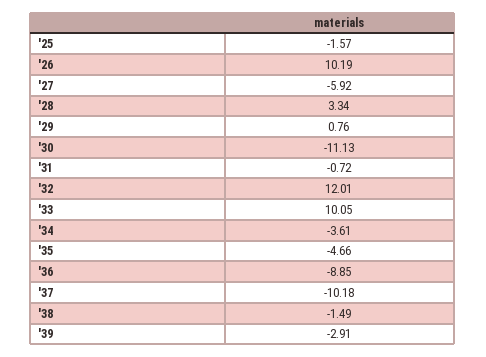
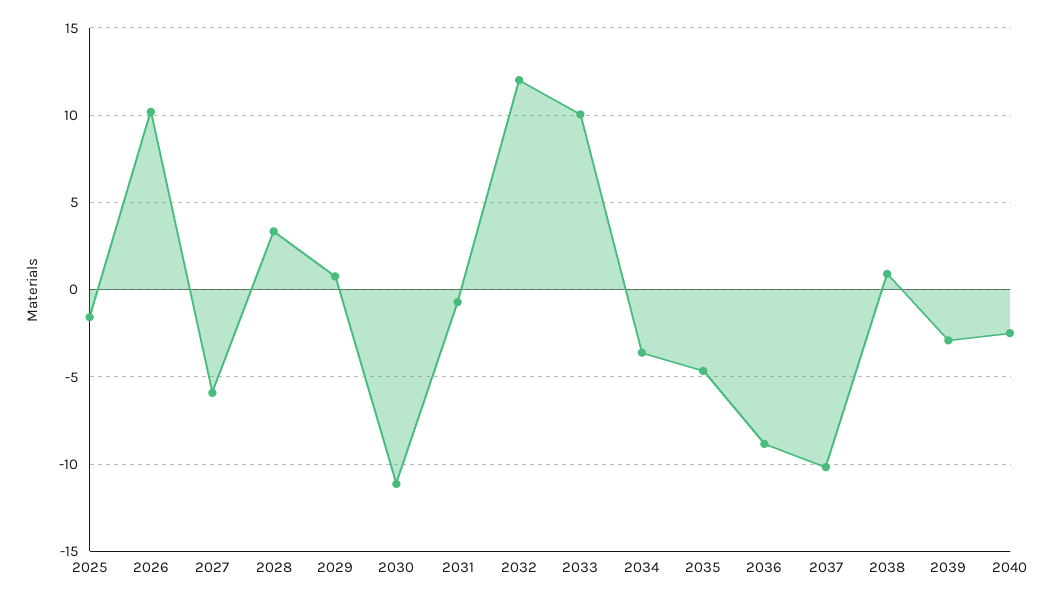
'38: -1.49 -> 1
2040: none -> -2.5

